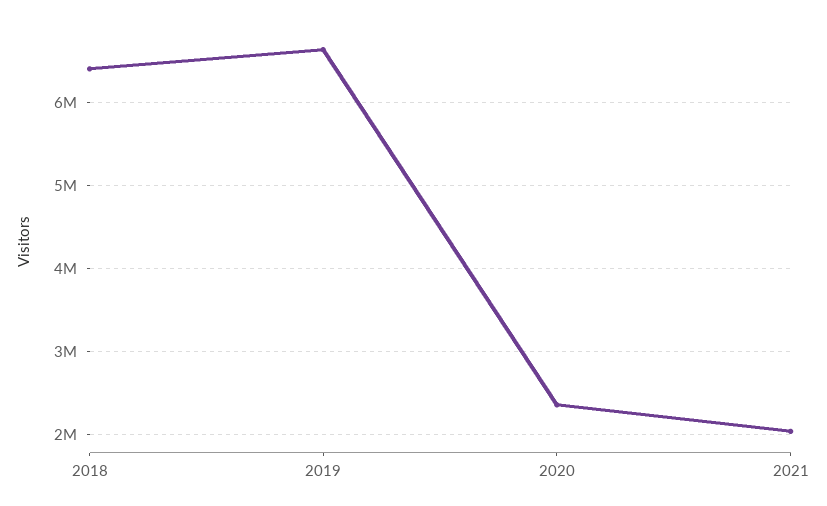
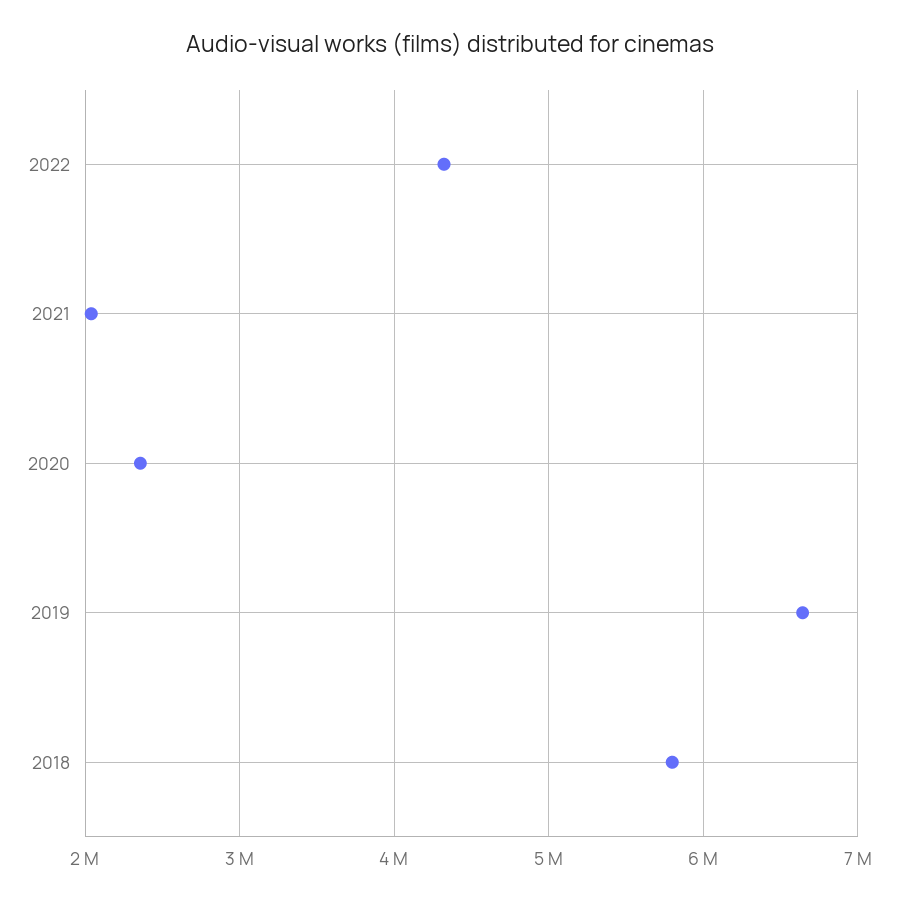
2018: 6400000 -> 5800000
2022: none -> 4300000

